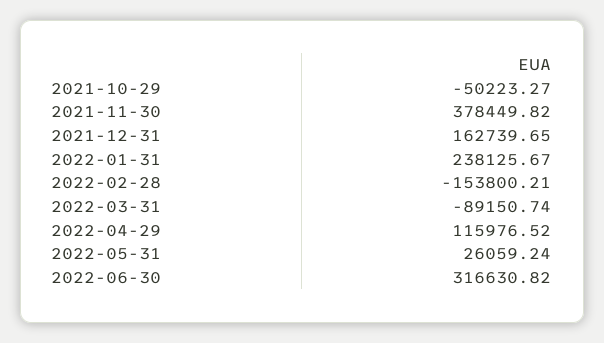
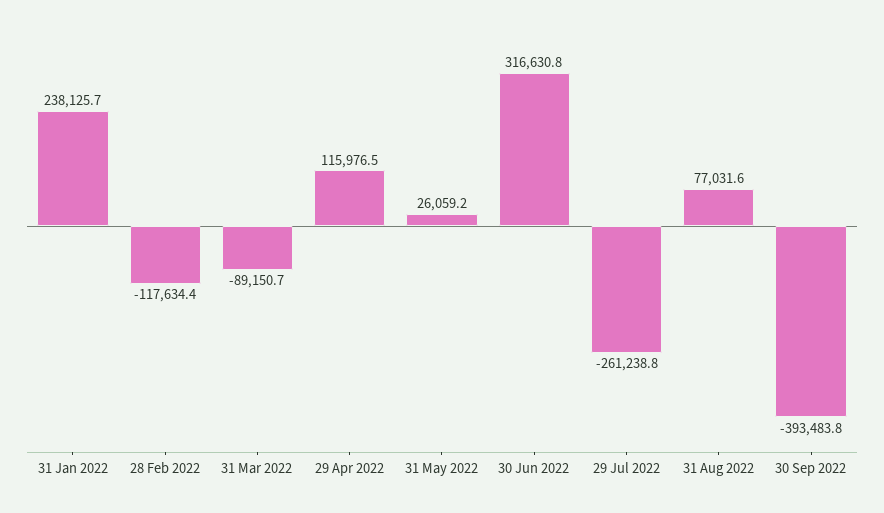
2021-10-29: -50223.27 -> none
2021-11-30: 378449.82 -> none
2021-12-31: 162739.65 -> none
2022-02-28: -153800.21 -> -117634.4
29 Jul 2022: none -> -261238.8
31 Aug 2022: none -> 77031.6
30 Sep 2022: none -> -393483.8

